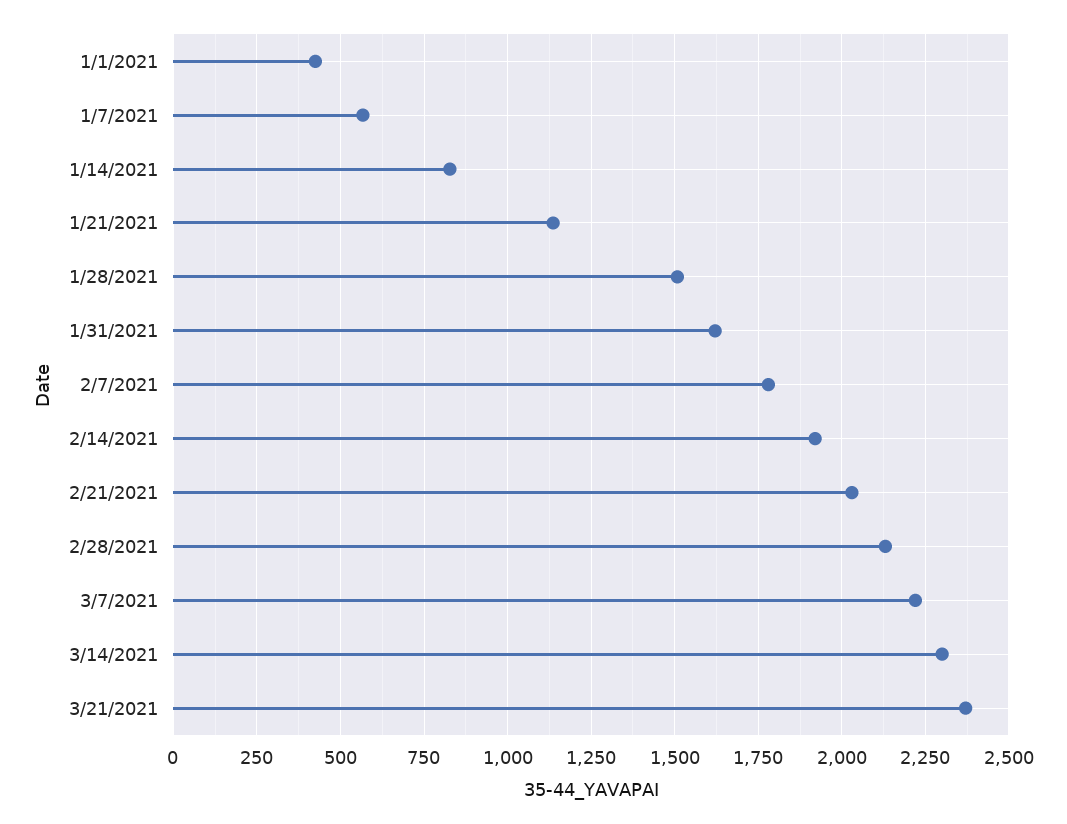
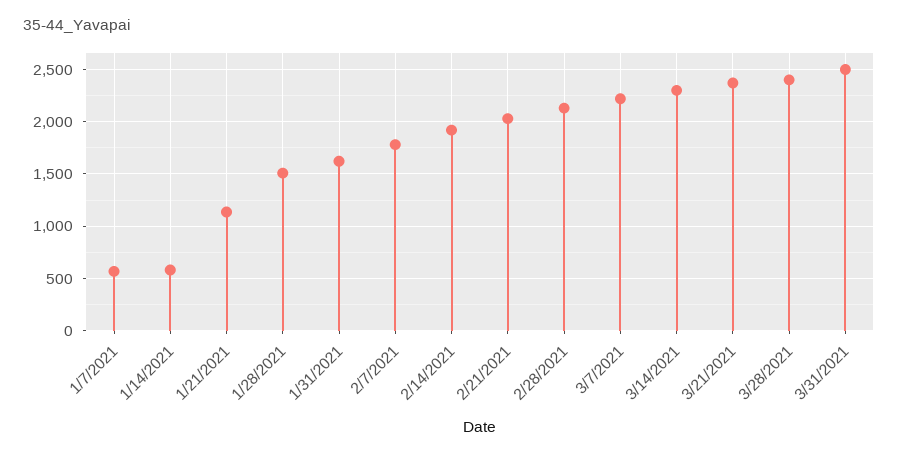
1/1/2021: 425 -> none
1/14/2021: 825 -> 600
3/28/2021: none -> 2400
3/31/2021: none -> 2500

